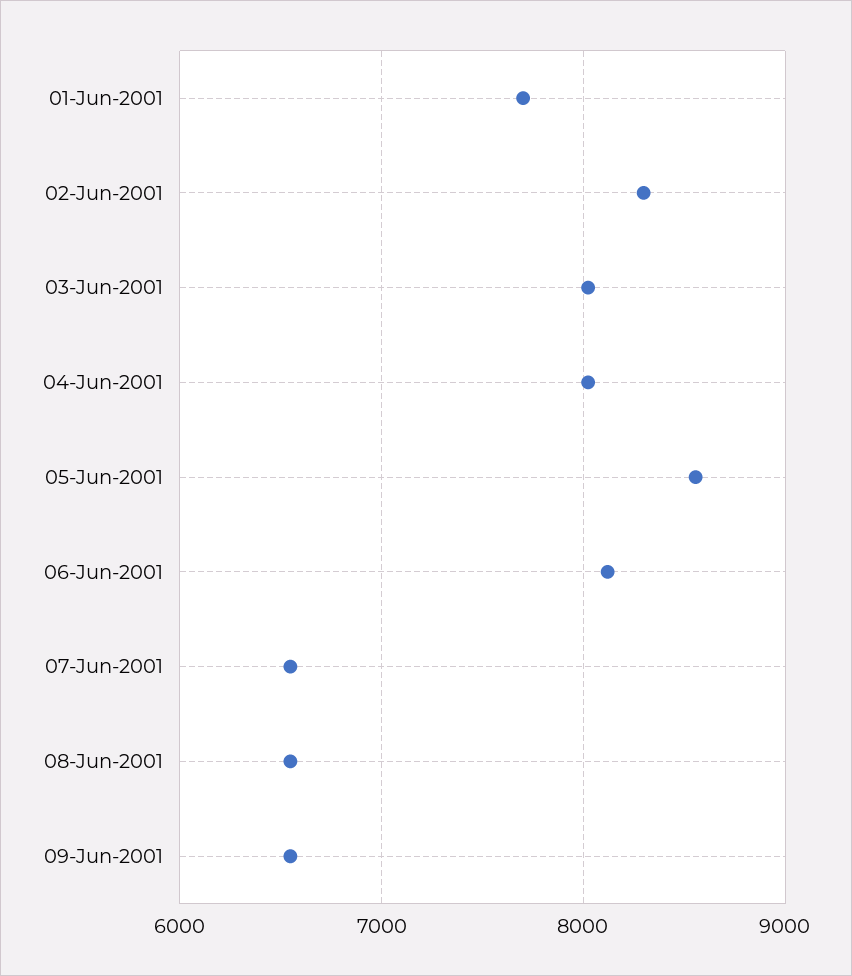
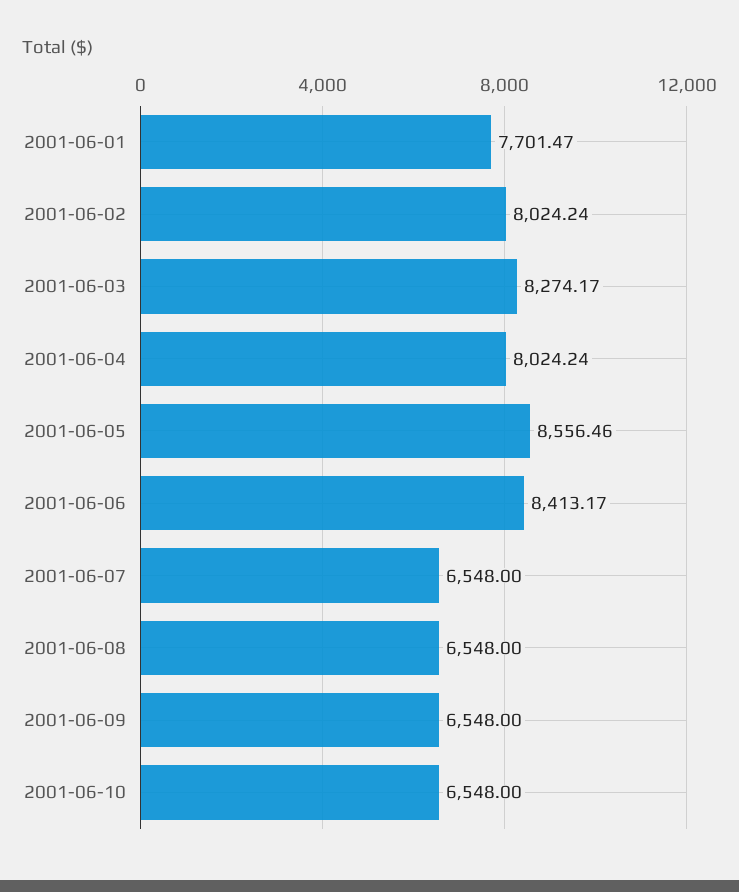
02-Jun-2001: 8300 -> 8024.24
03-Jun-2001: 8000 -> 8274.17
06-Jun-2001: 8100 -> 8413.17
2001-06-10: none -> 6548

